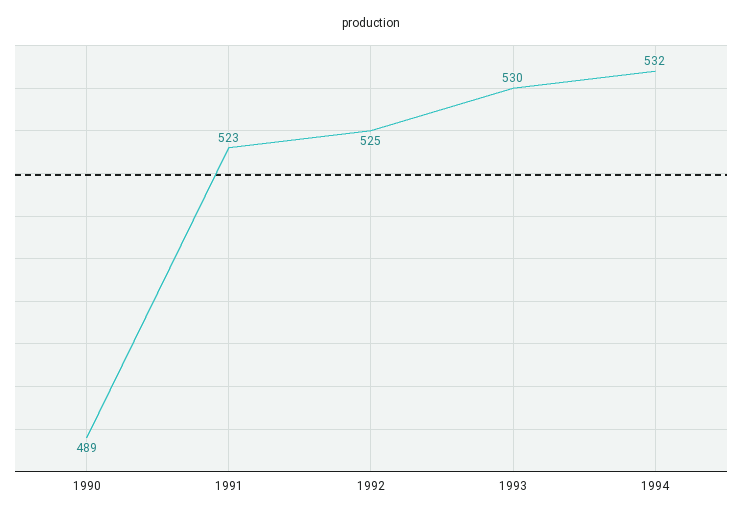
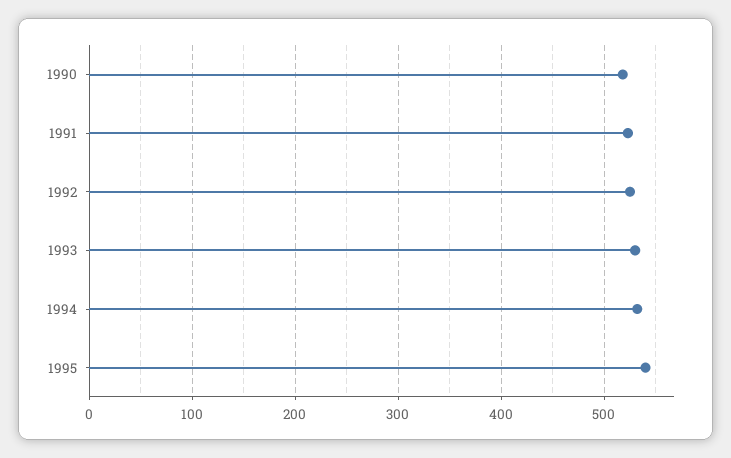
1990: 489 -> 520
1995: none -> 540

